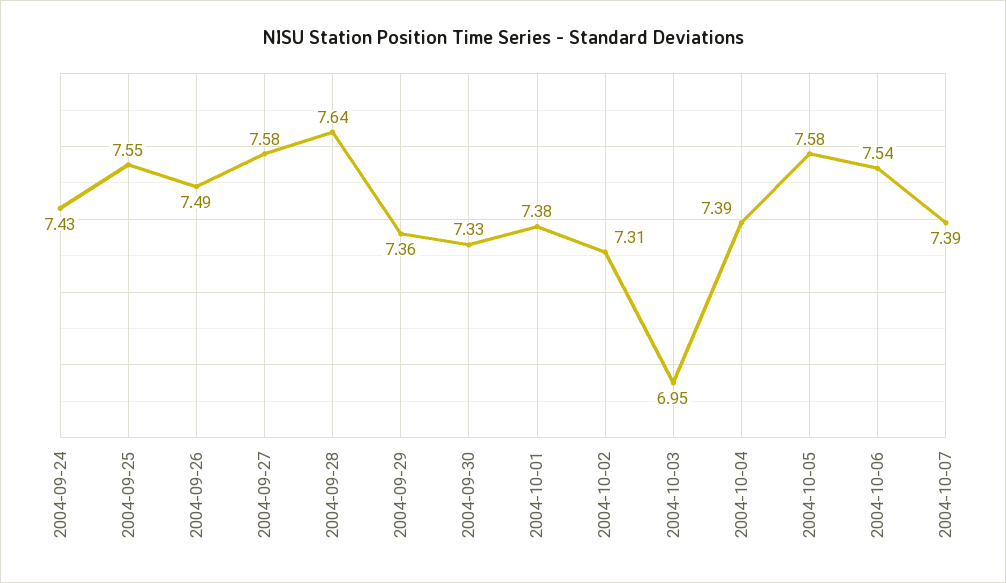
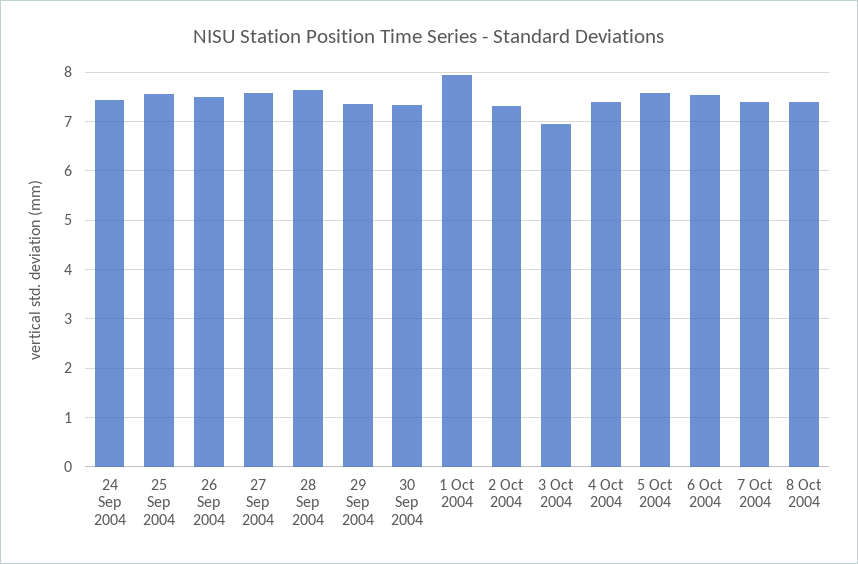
2004-10-01: 7.38 -> 8
8 Oct 2004: none -> 7.4

